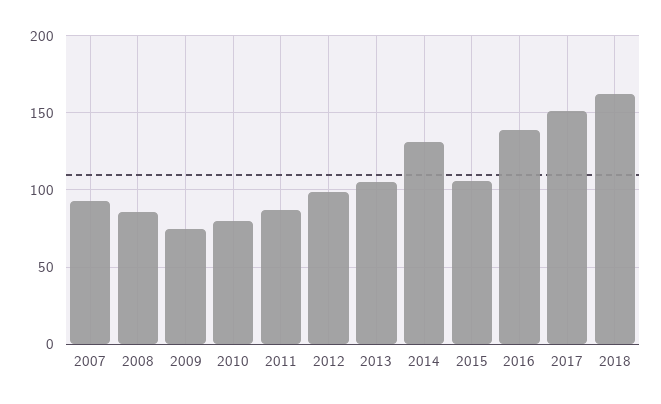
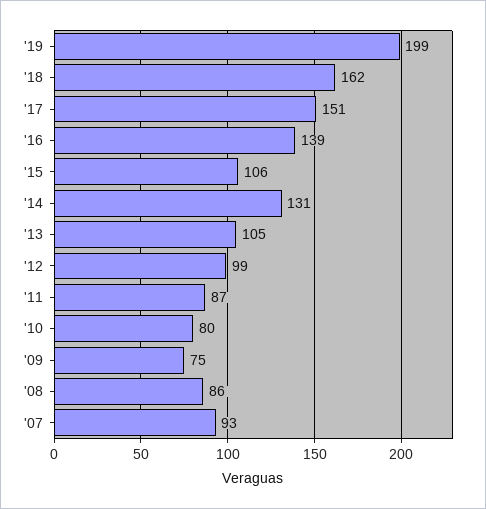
'19: none -> 199

